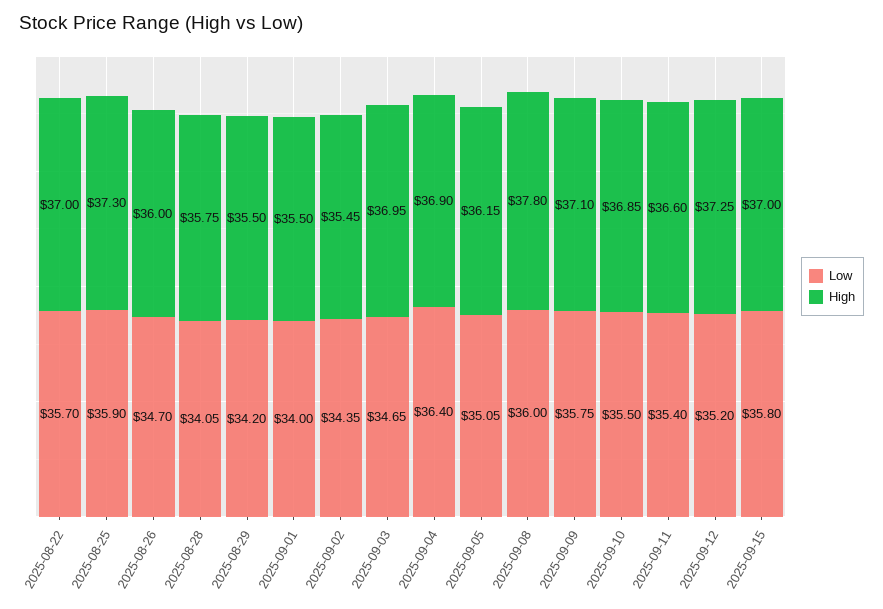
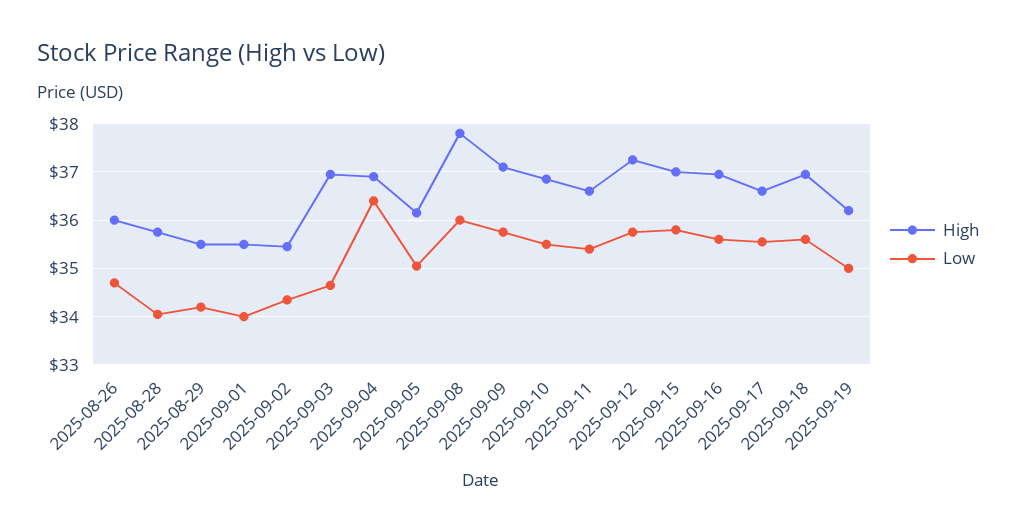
Low, 2025-08-22: 35.7 -> none
High, 2025-08-22: 37 -> none
Low, 2025-08-25: 35.9 -> none
High, 2025-08-25: 37.3 -> none
Low, 2025-09-12: 35.2 -> 35.8
High, 2025-09-16: none -> 37
Low, 2025-09-16: none -> 35.6
High, 2025-09-17: none -> 36.6
Low, 2025-09-17: none -> 35.6
High, 2025-09-18: none -> 37
Low, 2025-09-18: none -> 35.6
High, 2025-09-19: none -> 36.2
Low, 2025-09-19: none -> 35

